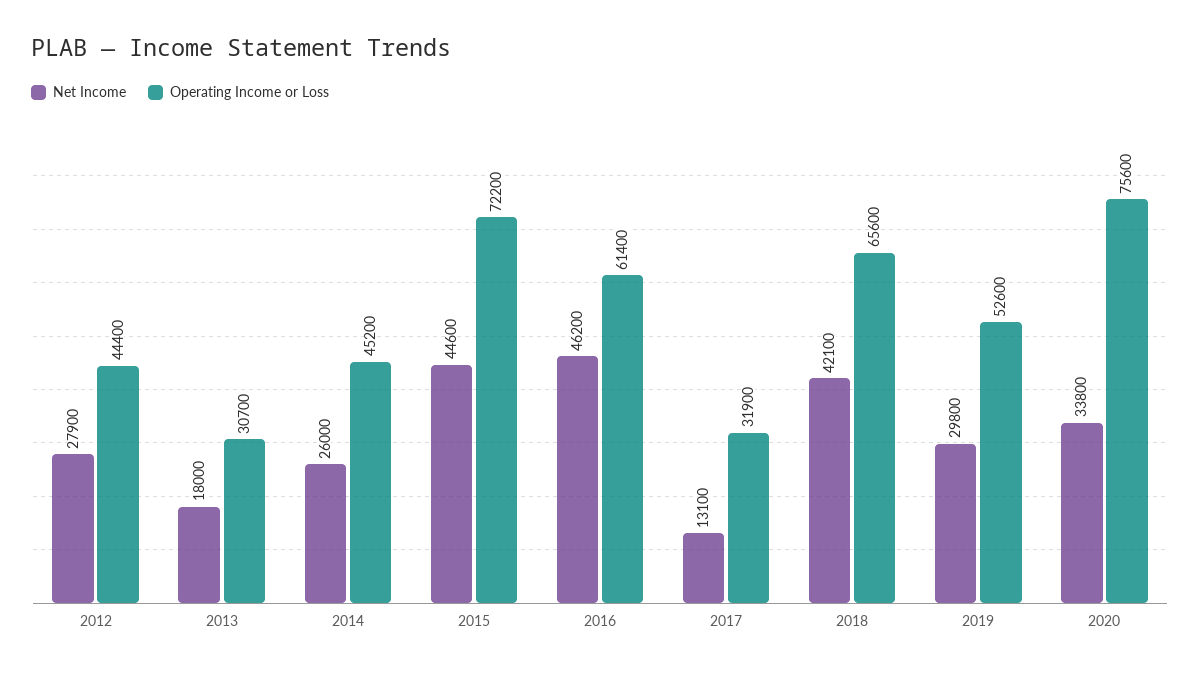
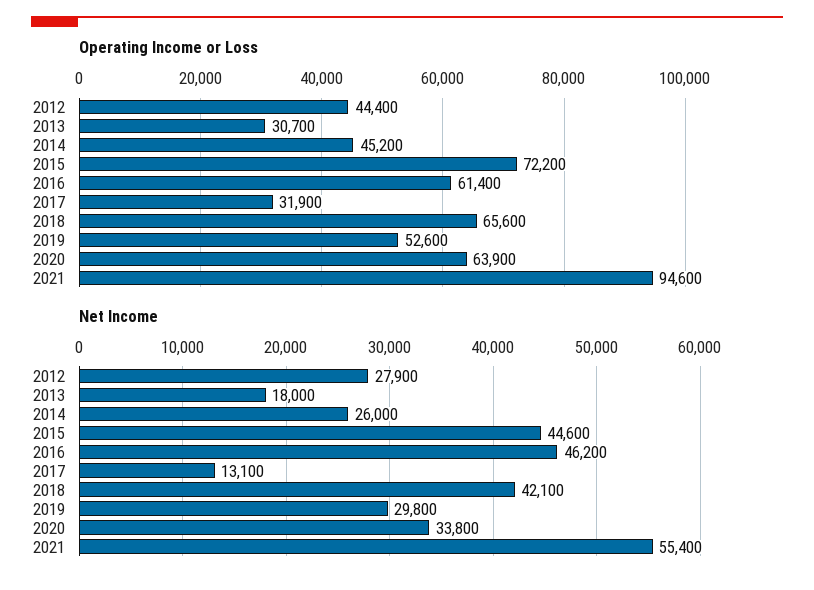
Operating Income or Loss, 2020: 75600 -> 63900
Operating Income or Loss, 2021: none -> 94600
Net Income, 2021: none -> 55400

